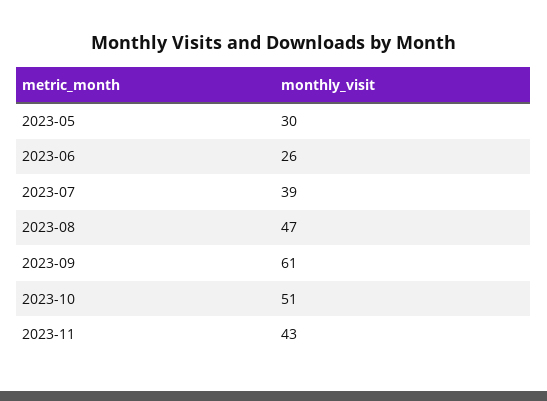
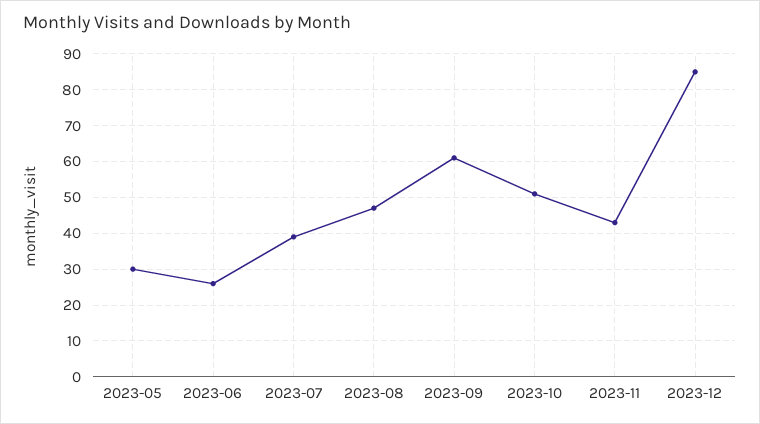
2023-12: none -> 85

